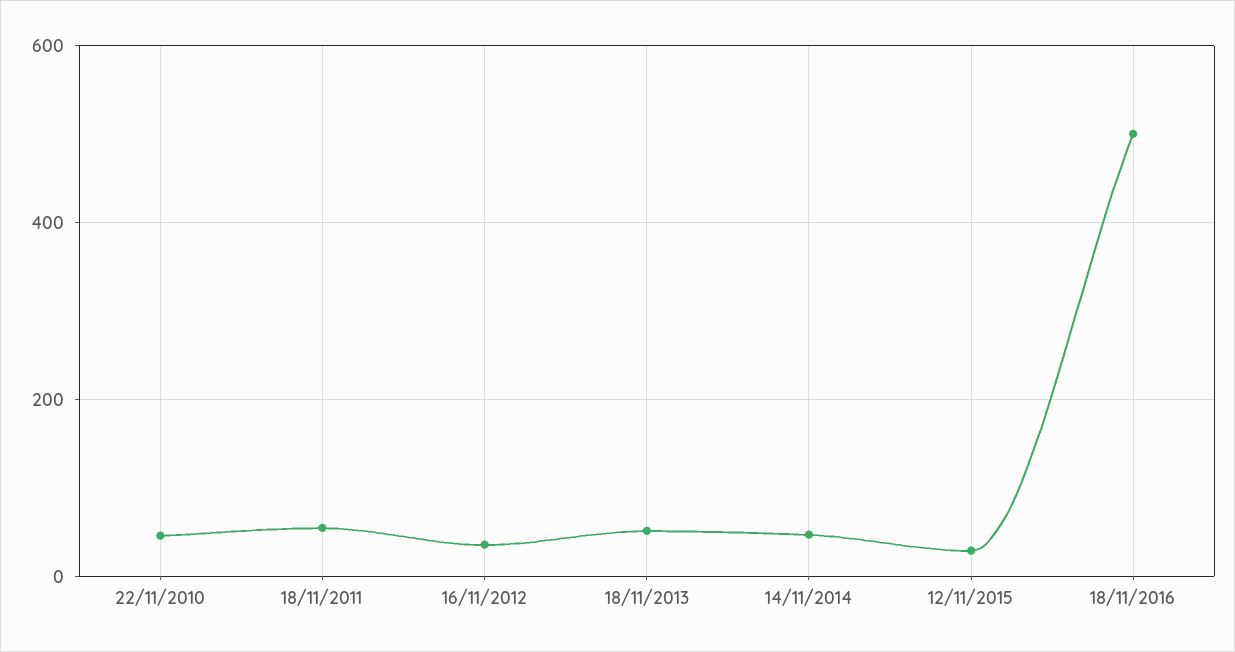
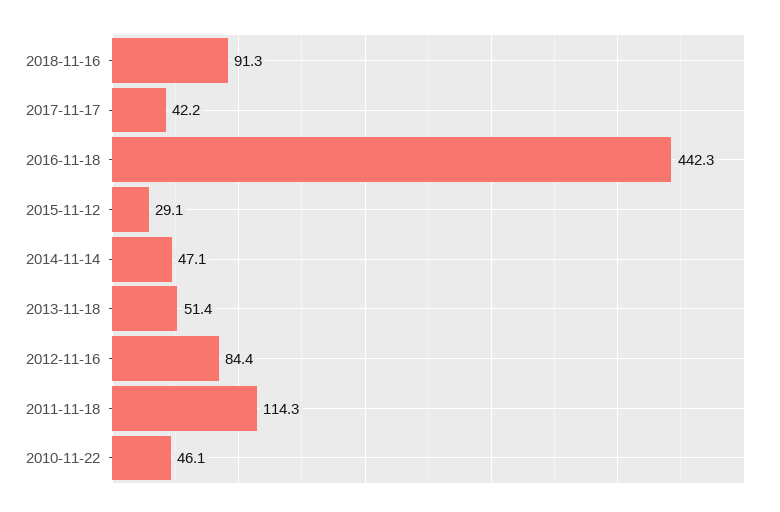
18/11/2011: 60 -> 114.3
16/11/2012: 40 -> 84.4
18/11/2016: 500 -> 442.3
2018-11-16: none -> 91.3
2017-11-17: none -> 42.2

